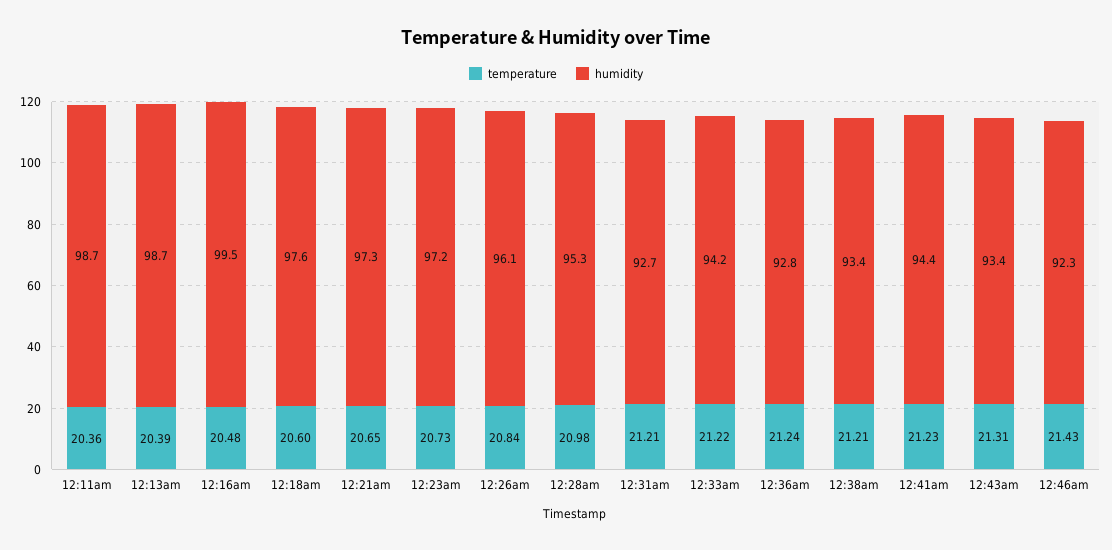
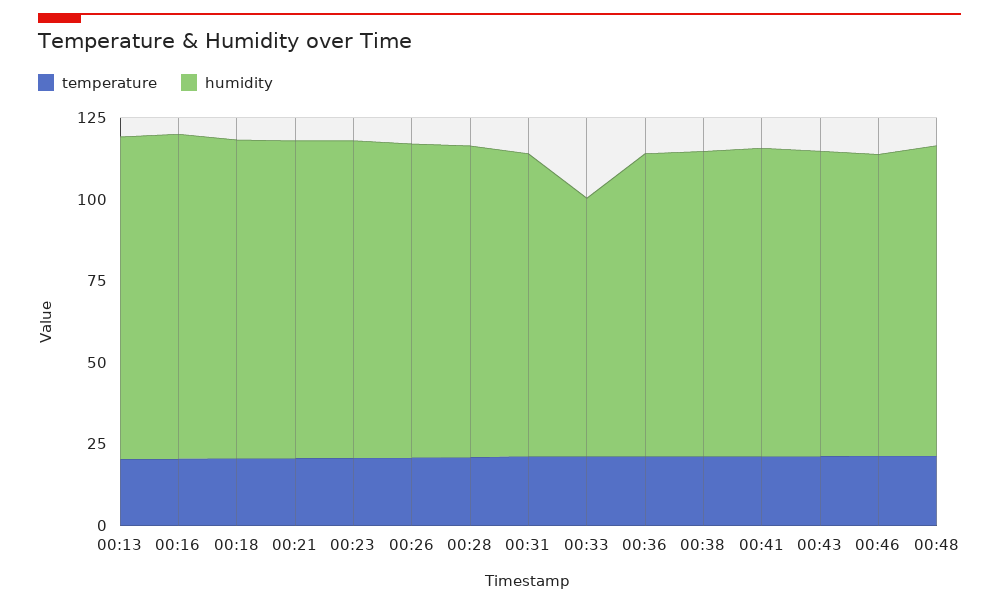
temperature, 12:11am: 20.36 -> none
humidity, 12:11am: 98.7 -> none
humidity, 12:33am: 94.2 -> 80
temperature, 00:48: none -> 20
humidity, 00:48: none -> 95

